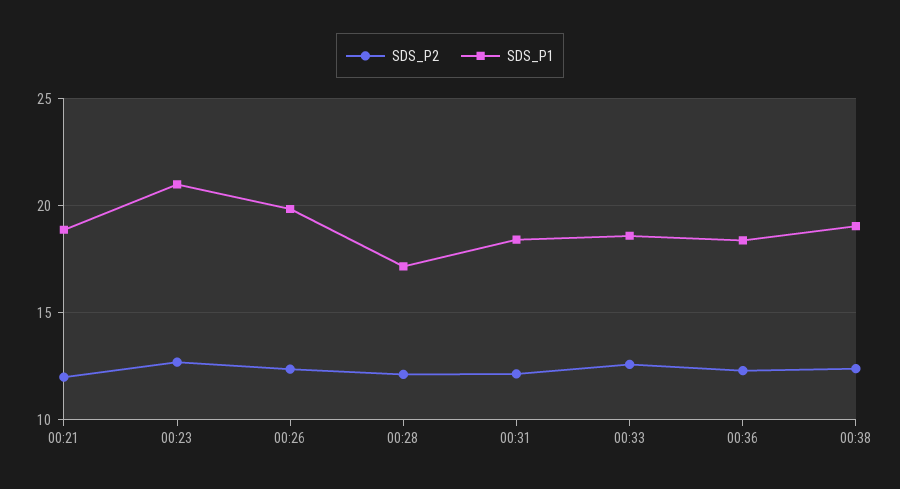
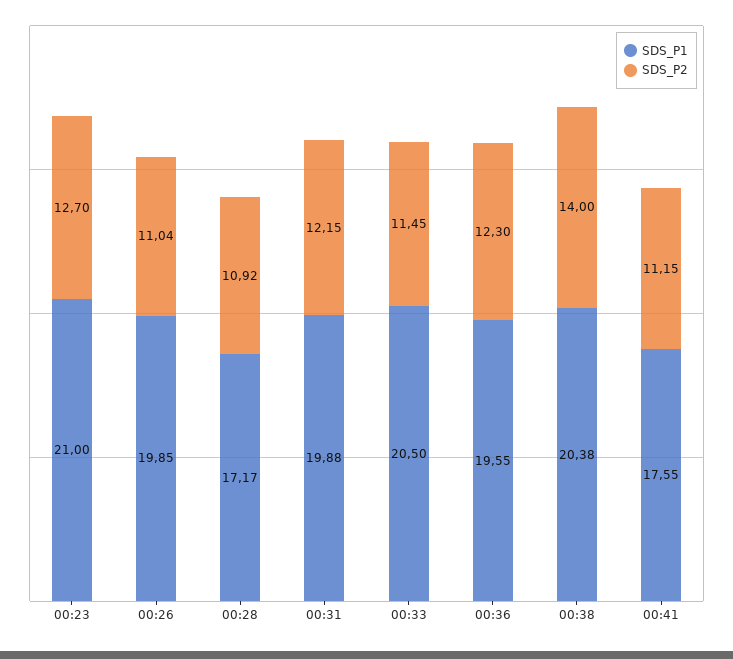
SDS_P2, 00:21: 12 -> none
SDS_P1, 00:21: 19 -> none
SDS_P2, 00:26: 12.5 -> 11.04
SDS_P2, 00:28: 12 -> 10.92
SDS_P1, 00:31: 18.5 -> 19.88
SDS_P2, 00:33: 12.5 -> 11.45
SDS_P1, 00:33: 18.5 -> 20.5
SDS_P1, 00:36: 18.5 -> 19.55
SDS_P2, 00:38: 12.5 -> 14
SDS_P1, 00:38: 19 -> 20.38
SDS_P1, 00:41: none -> 17.55
SDS_P2, 00:41: none -> 11.15

